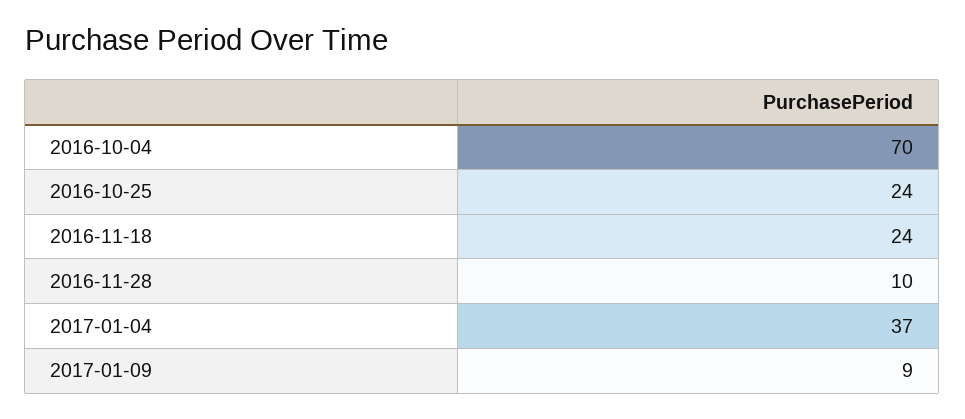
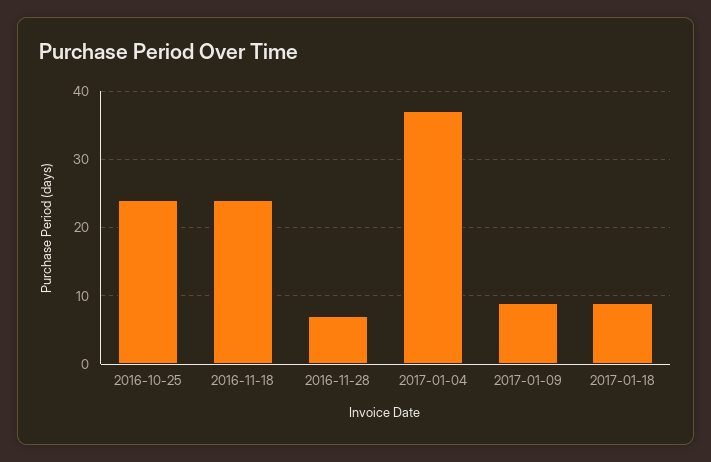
2016-10-04: 70 -> none
2016-11-28: 10 -> 7
2017-01-18: none -> 9

